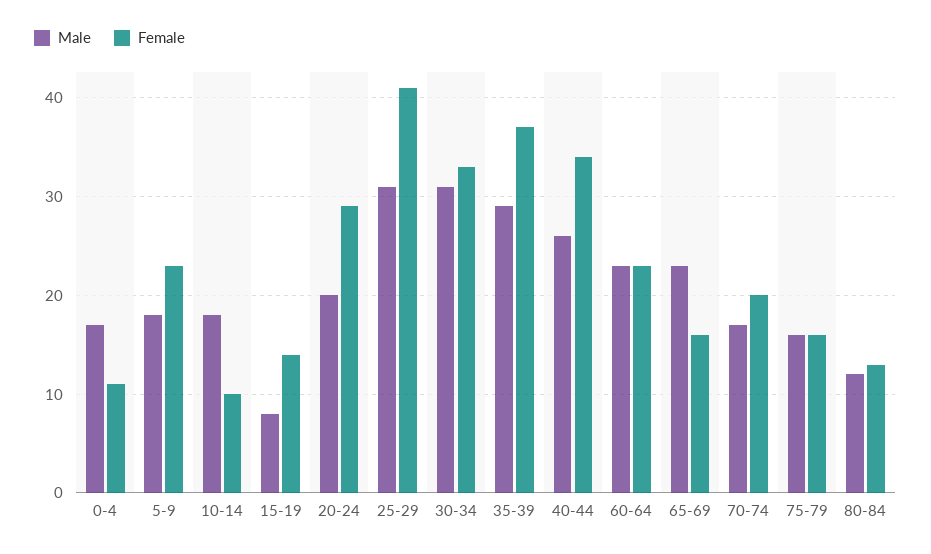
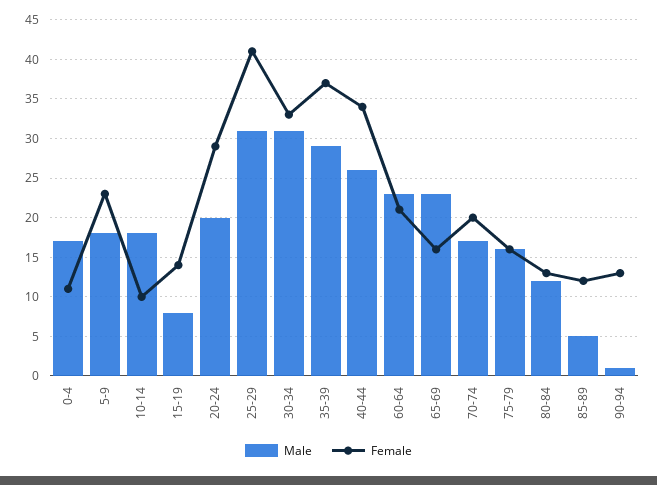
Female, 60-64: 23 -> 21
Male, 85-89: none -> 5
Female, 85-89: none -> 12
Male, 90-94: none -> 1
Female, 90-94: none -> 13

